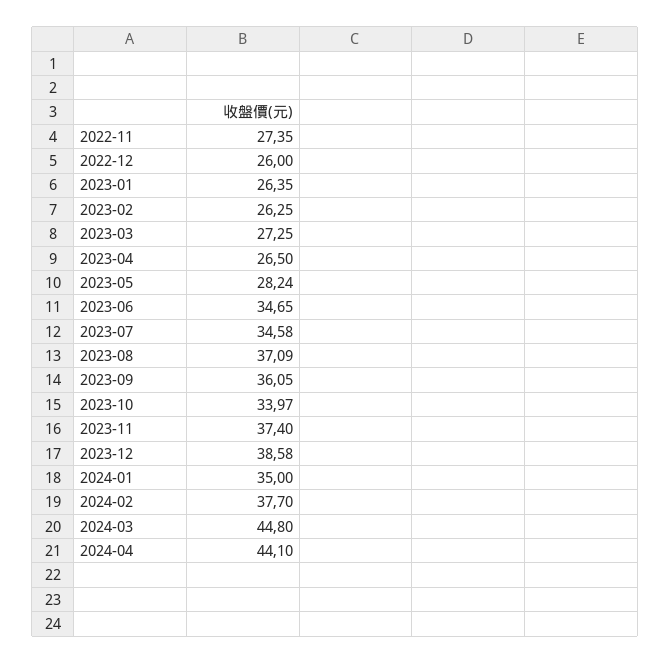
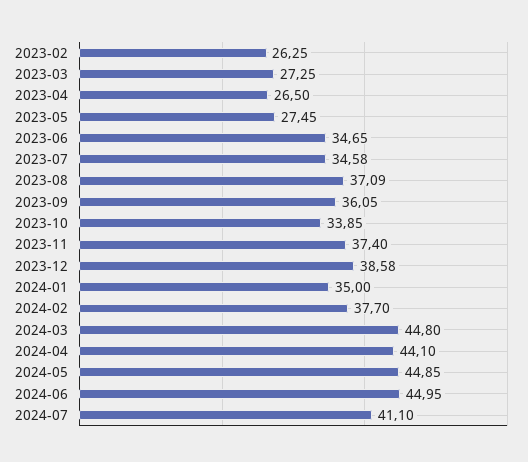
2022-11: 27.35 -> none
2022-12: 26 -> none
2023-01: 26.35 -> none
2023-05: 28.24 -> 27.45
2023-10: 33.97 -> 33.85
2024-05: none -> 44.85
2024-06: none -> 44.95
2024-07: none -> 41.1

